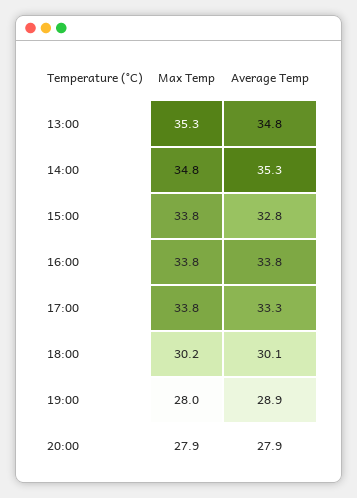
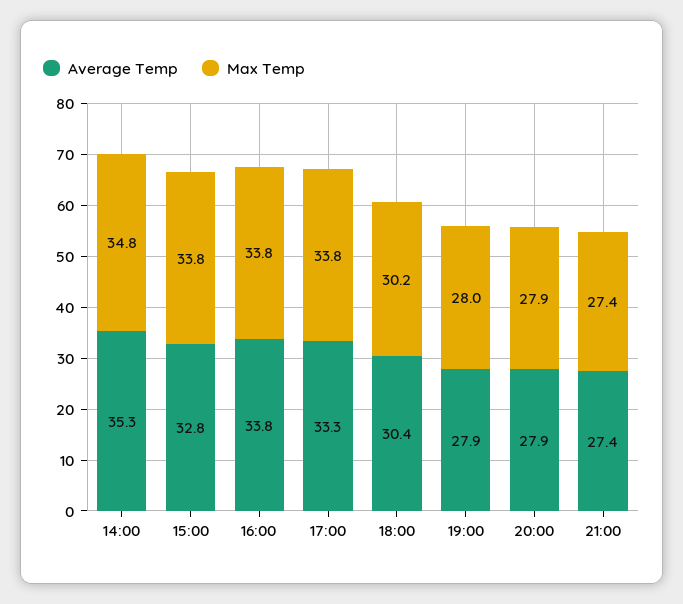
Max Temp, 13:00: 35.3 -> none
Average Temp, 13:00: 34.8 -> none
Average Temp, 18:00: 30.1 -> 30.4
Average Temp, 19:00: 28.9 -> 27.9
Average Temp, 21:00: none -> 27.4
Max Temp, 21:00: none -> 27.4

